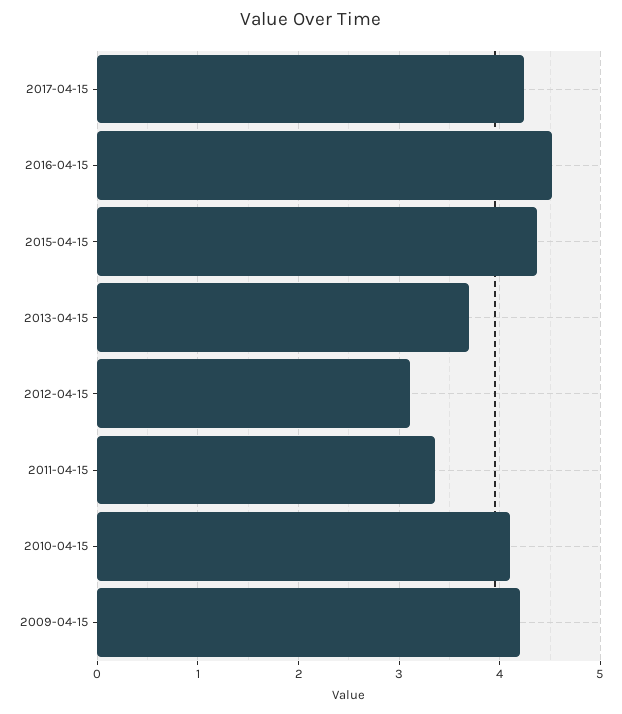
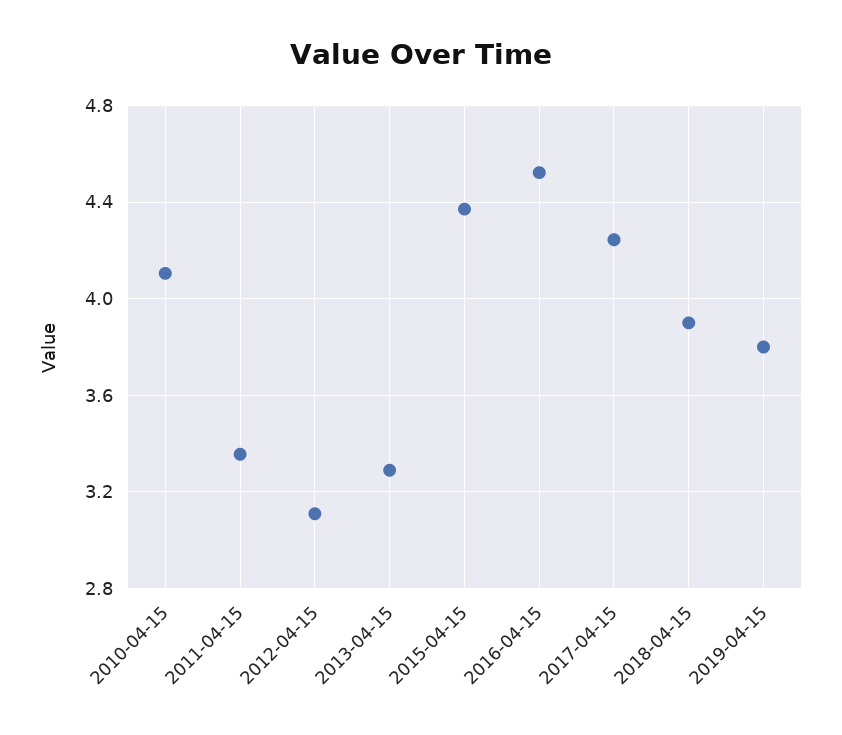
2013-04-15: 3.7 -> 3.3
2009-04-15: 4.2 -> none
2018-04-15: none -> 3.9
2019-04-15: none -> 3.8

